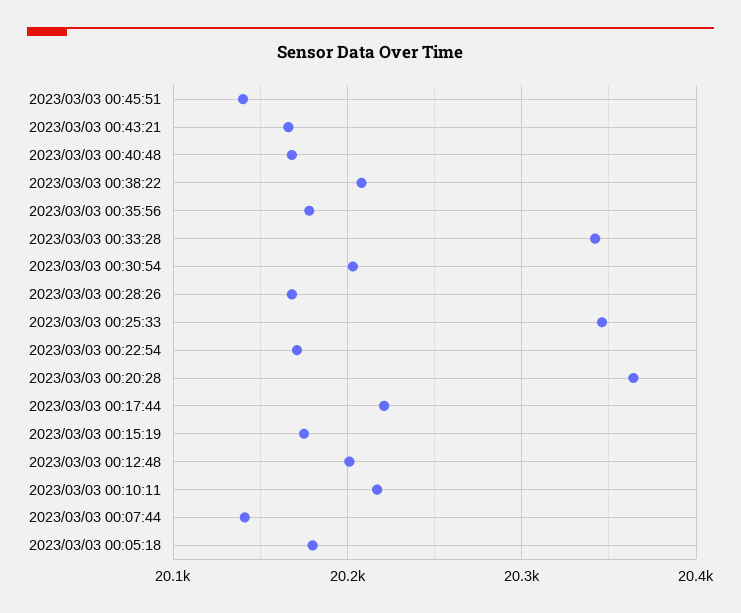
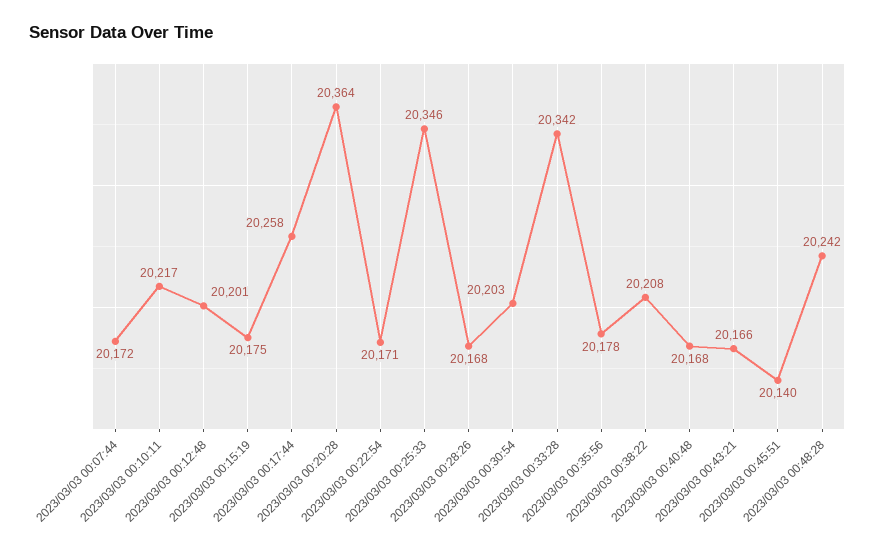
2023/03/03 00:17:44: 20220 -> 20258
2023/03/03 00:07:44: 20140 -> 20172
2023/03/03 00:05:18: 20180 -> none
2023/03/03 00:48:28: none -> 20242

